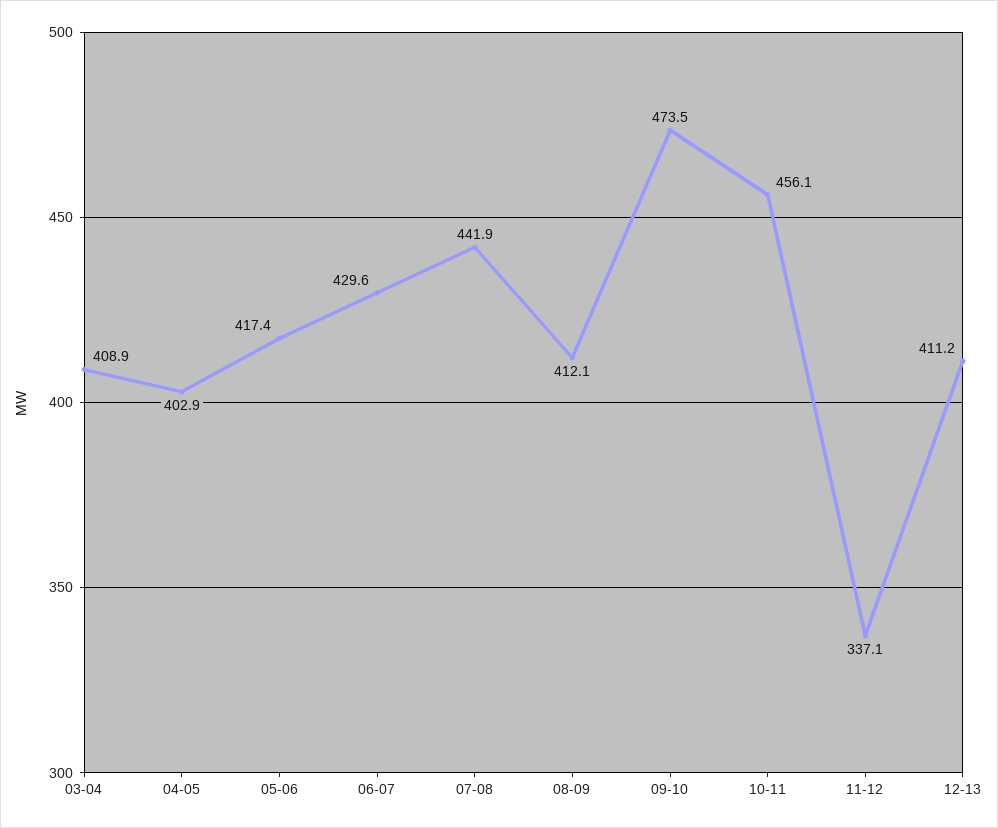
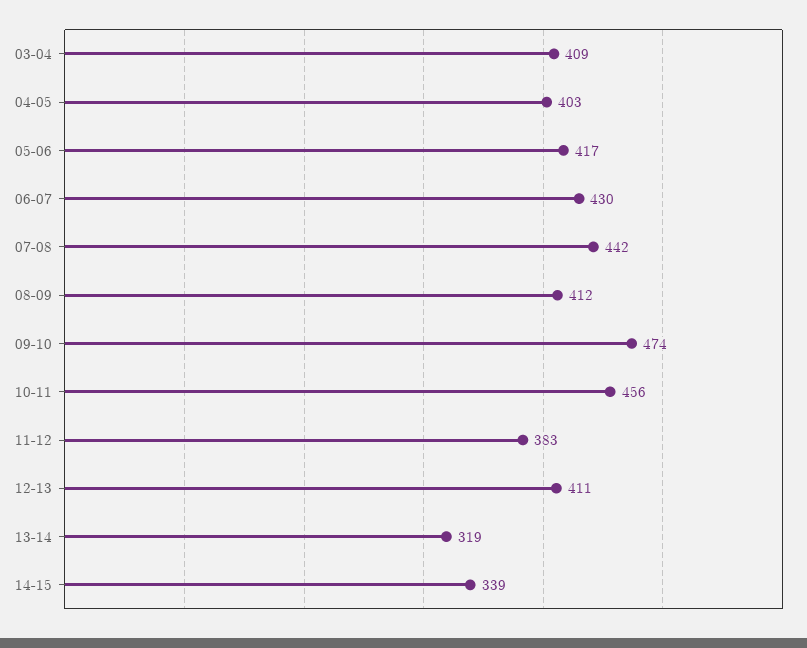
11-12: 337.1 -> 383
13-14: none -> 319
14-15: none -> 339

